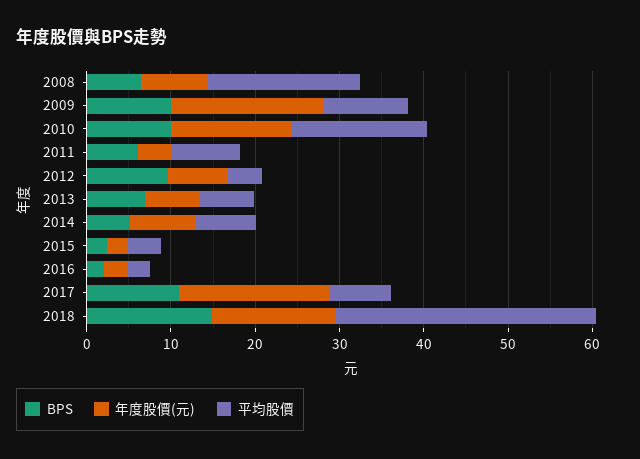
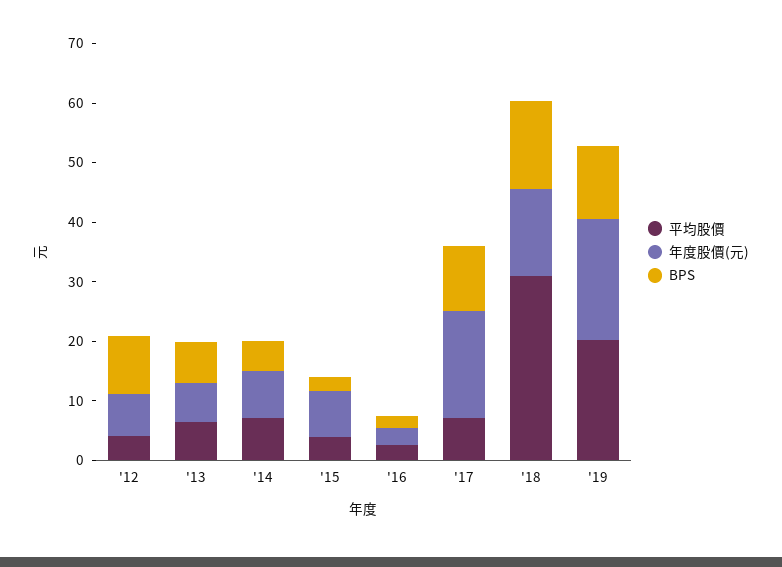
BPS, 2008: 6 -> none
年度股價(元), 2008: 8 -> none
平均股價, 2008: 18 -> none
BPS, 2009: 10 -> none
年度股價(元), 2009: 18 -> none
平均股價, 2009: 10 -> none
BPS, 2010: 10 -> none
年度股價(元), 2010: 14 -> none
平均股價, 2010: 16 -> none
BPS, 2011: 6 -> none
年度股價(元), 2011: 4 -> none
平均股價, 2011: 8 -> none
年度股價(元), 2015: 2 -> 8
平均股價, '19: none -> 20
年度股價(元), '19: none -> 20
BPS, '19: none -> 12

